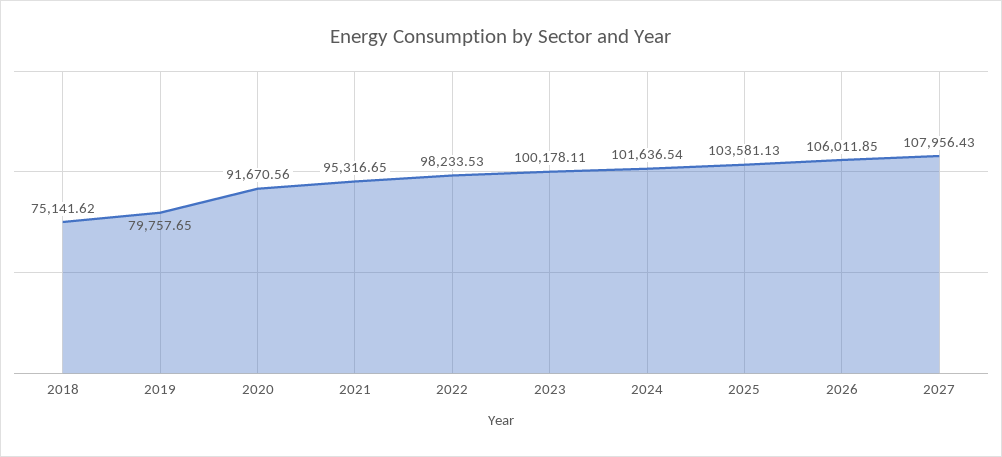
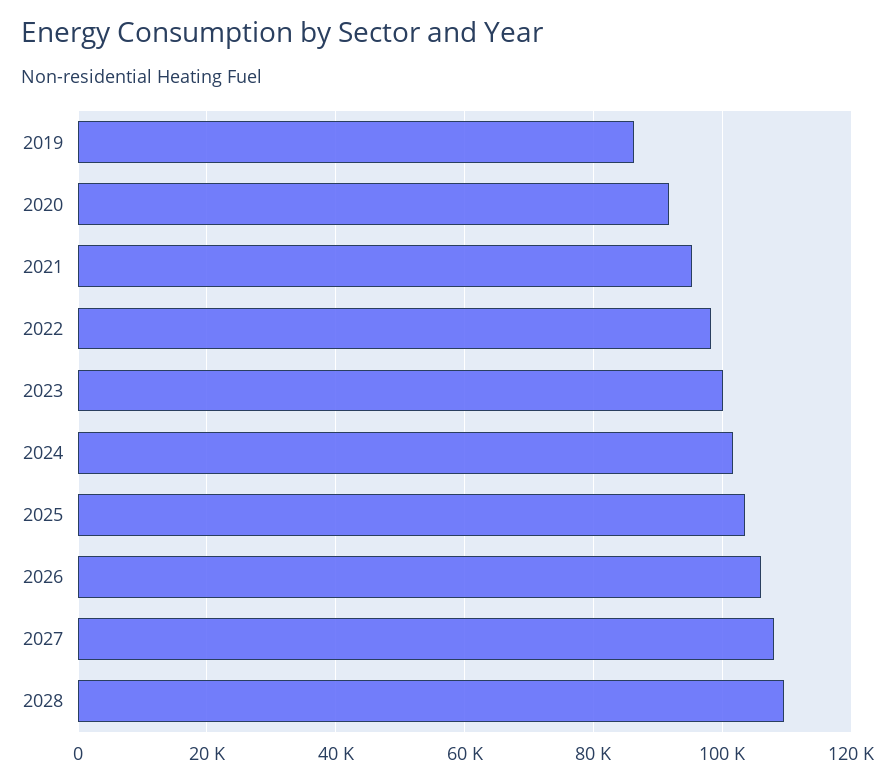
2018: 75141.62 -> none
2019: 79757.65 -> 86000
2028: none -> 110000

